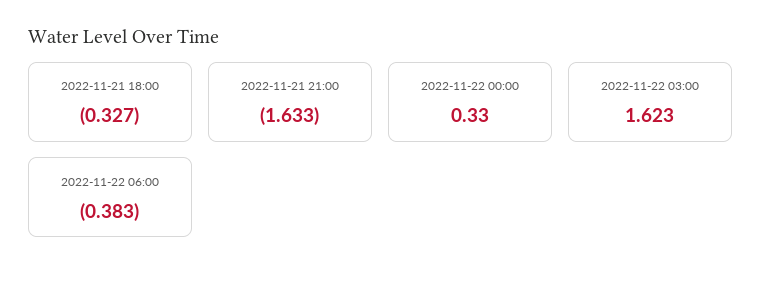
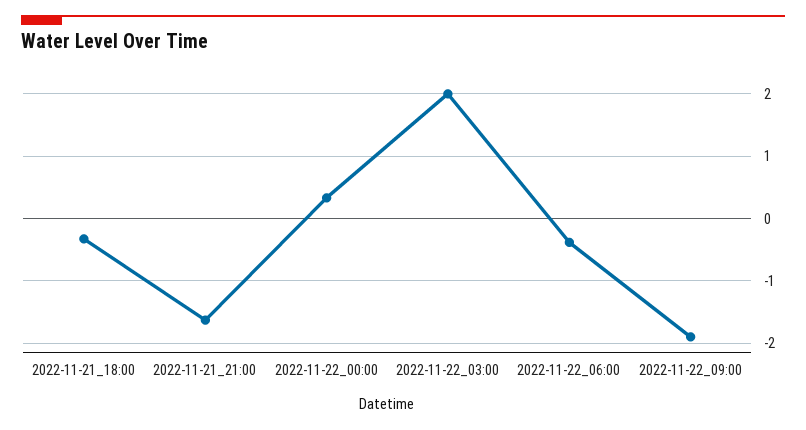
2022-11-22 03:00: 1.623 -> 2
2022-11-22_09:00: none -> -1.9

